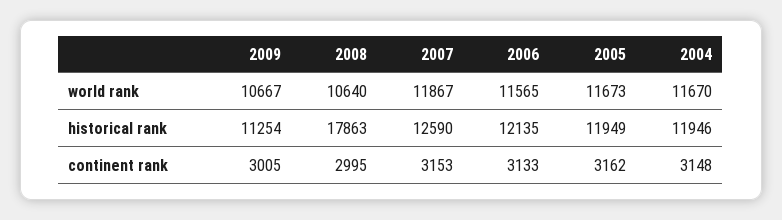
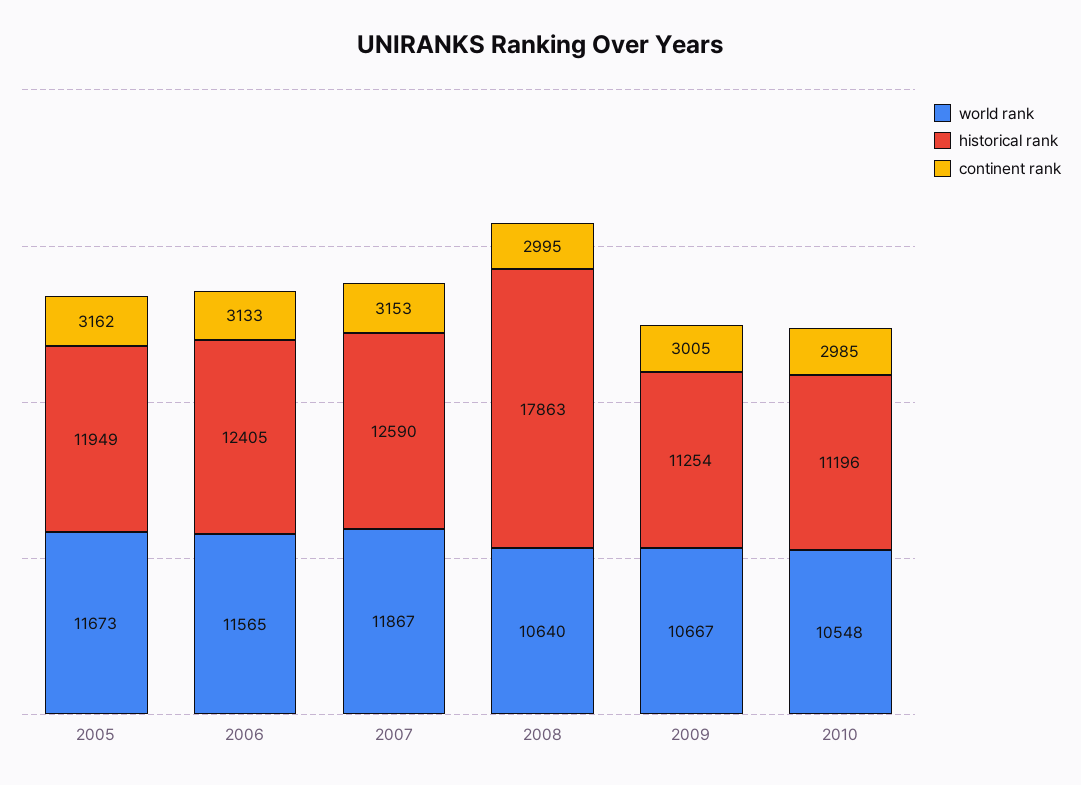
world rank, 2004: 11670 -> none
historical rank, 2006: 12135 -> 12405
historical rank, 2004: 11946 -> none
continent rank, 2004: 3148 -> none
world rank, 2010: none -> 10548
historical rank, 2010: none -> 11196
continent rank, 2010: none -> 2985

